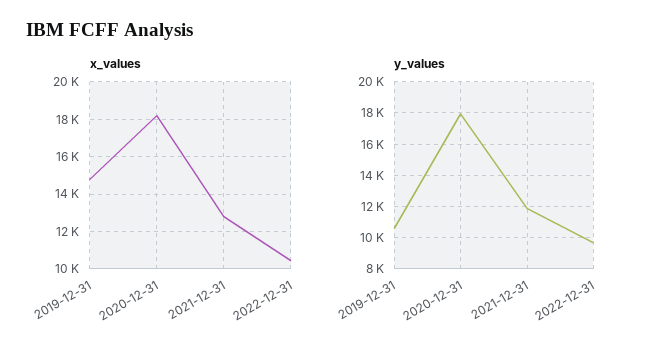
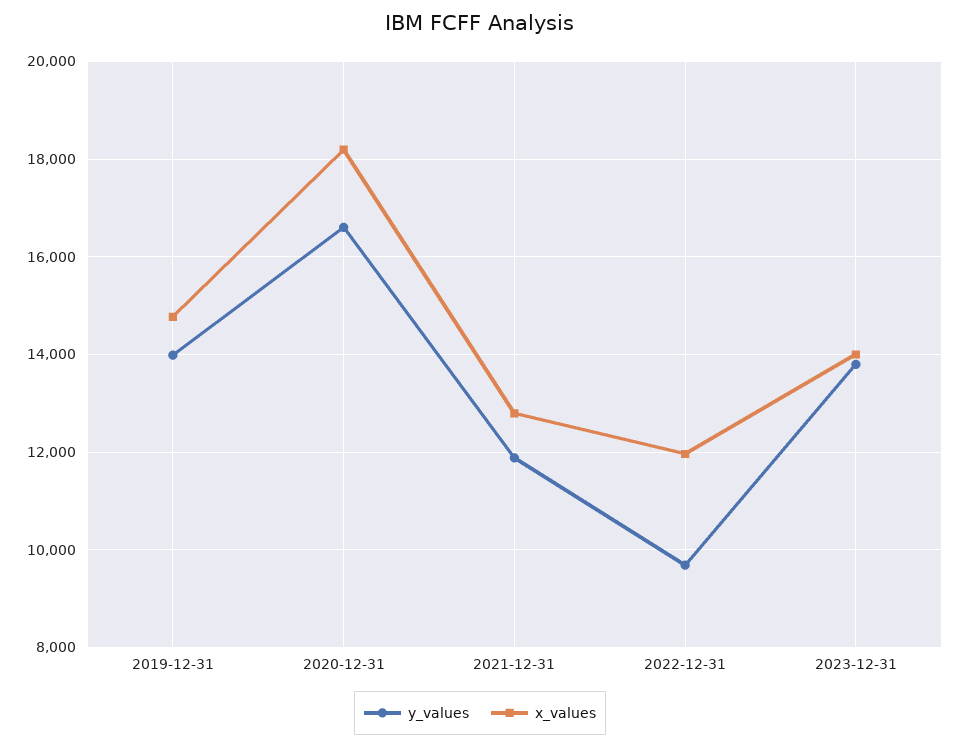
x_values, 2022-12-31: 10500 -> 12000
y_values, 2019-12-31: 10500 -> 14000
y_values, 2020-12-31: 18000 -> 16600
y_values, 2023-12-31: none -> 13800
x_values, 2023-12-31: none -> 14000

